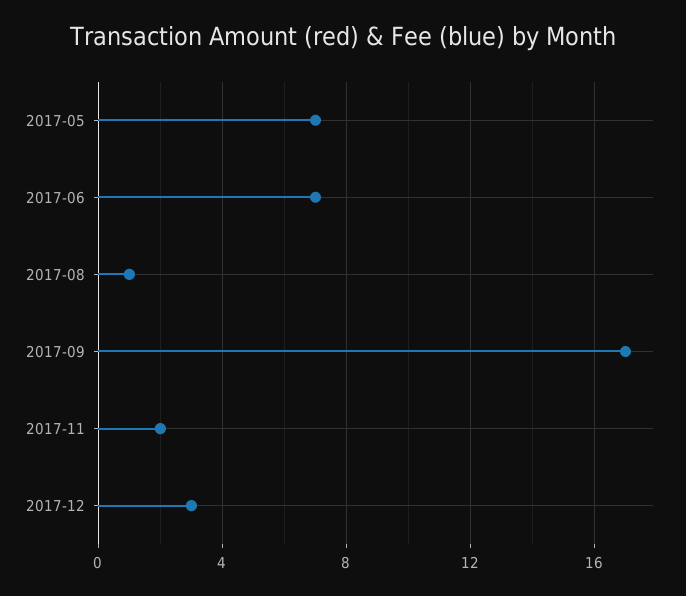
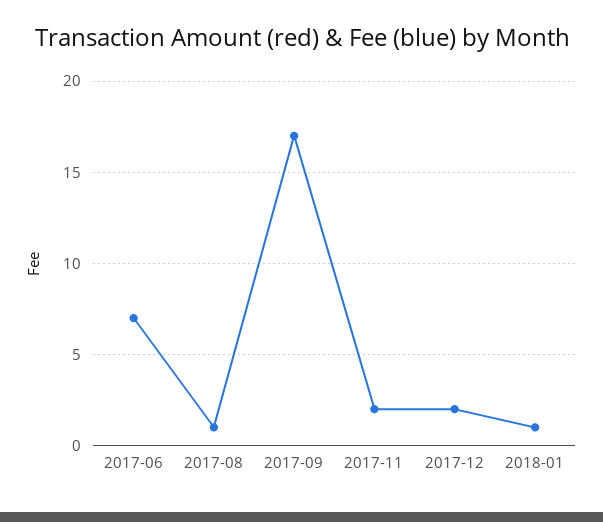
2017-05: 7 -> none
2017-12: 3 -> 2
2018-01: none -> 1

